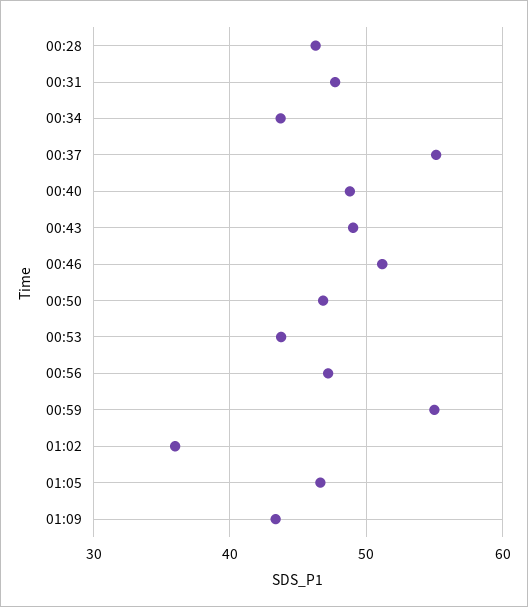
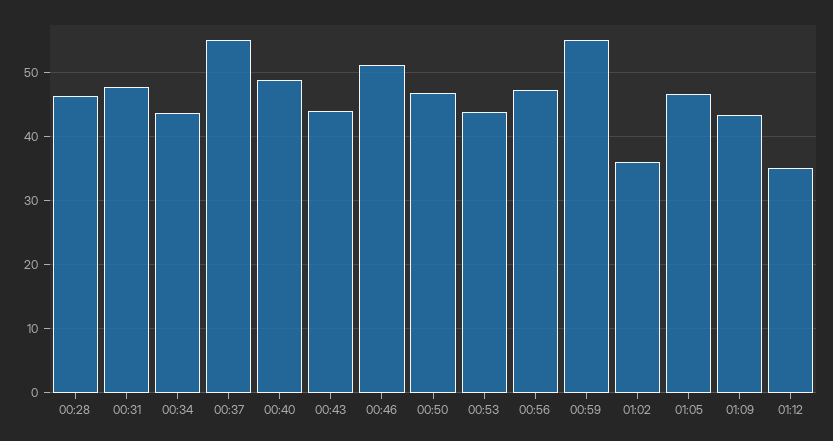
00:43: 49 -> 44
01:12: none -> 35

